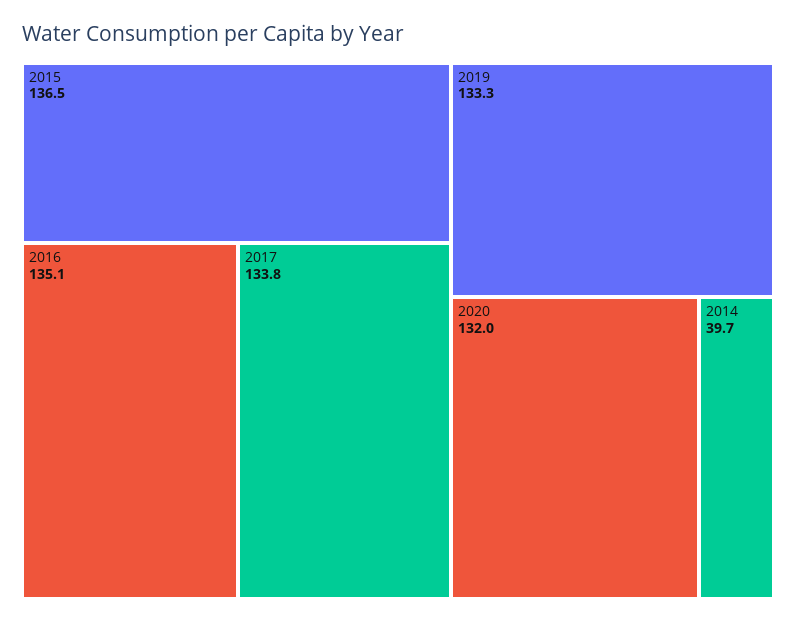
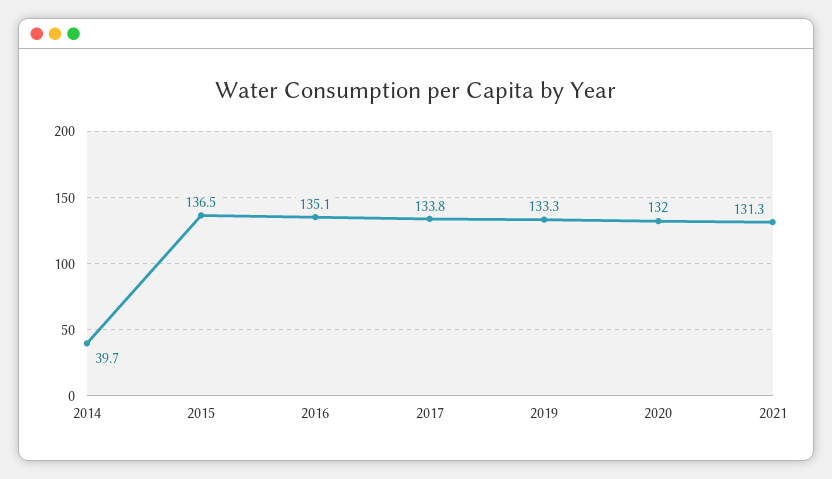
2021: none -> 131.3

